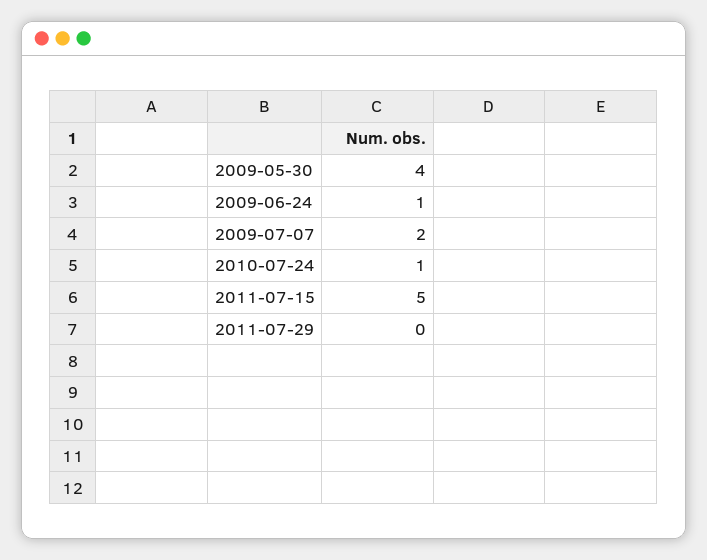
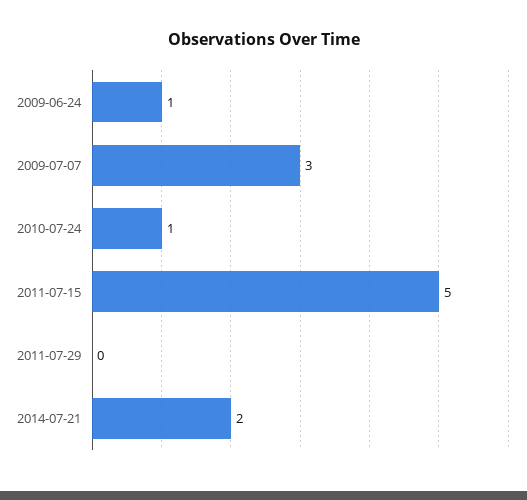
2009-05-30: 4 -> none
2009-07-07: 2 -> 3
2014-07-21: none -> 2

